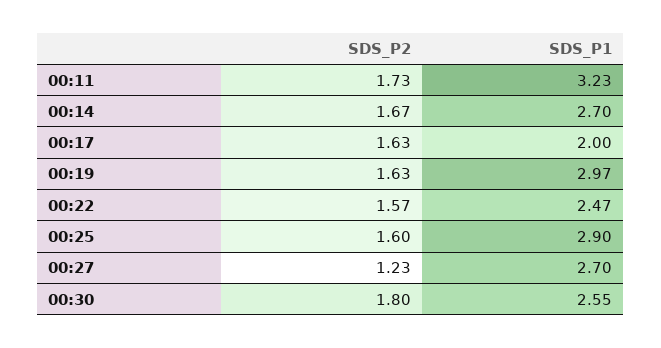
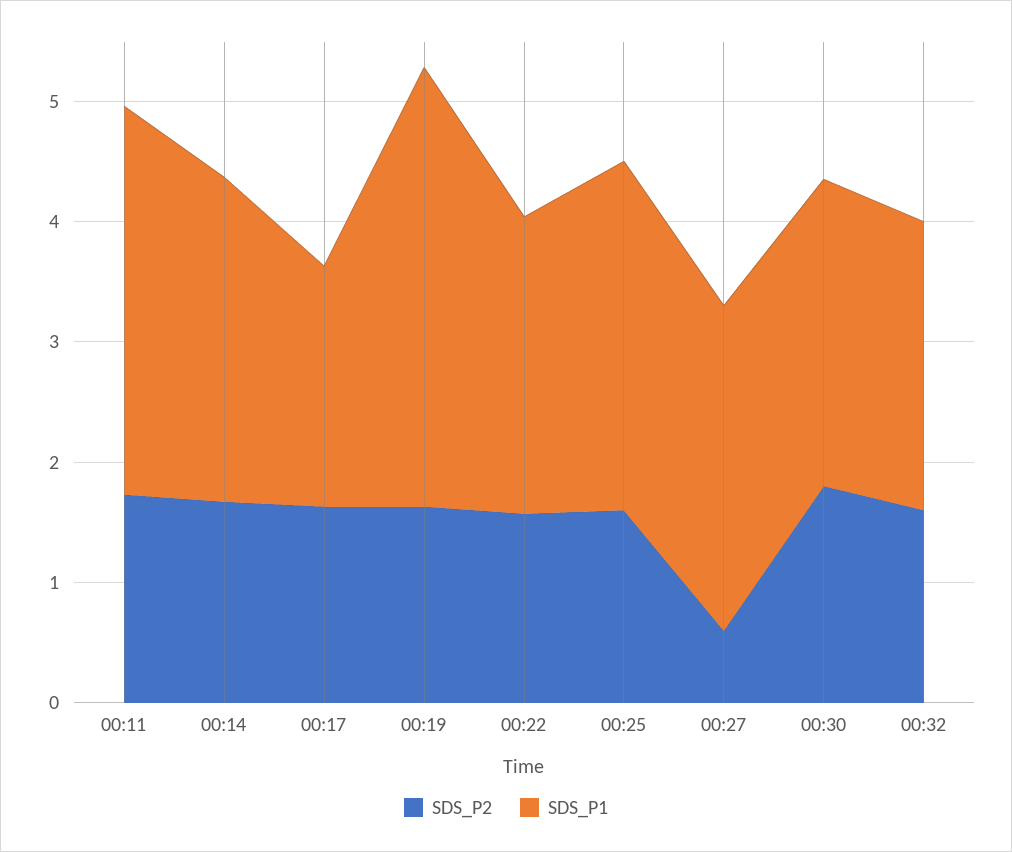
SDS_P1, 00:19: 2.97 -> 3.6
SDS_P2, 00:27: 1.23 -> 0.6
SDS_P2, 00:32: none -> 1.6
SDS_P1, 00:32: none -> 2.4

